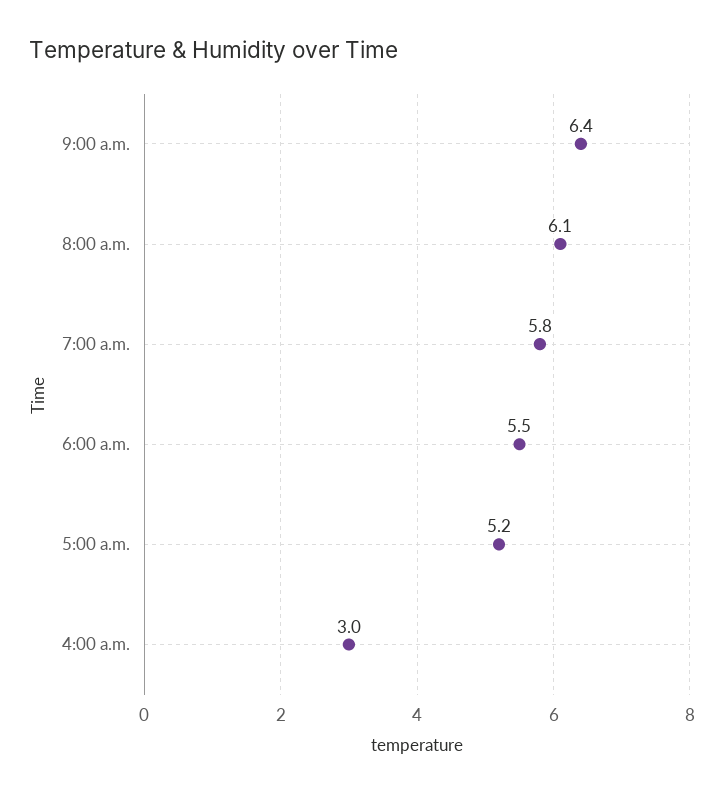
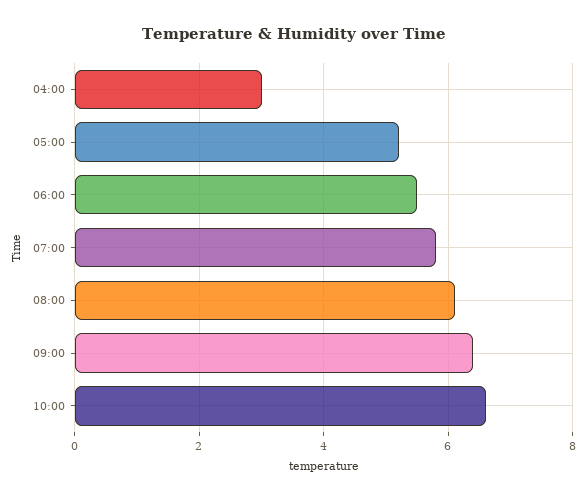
10:00: none -> 6.5

